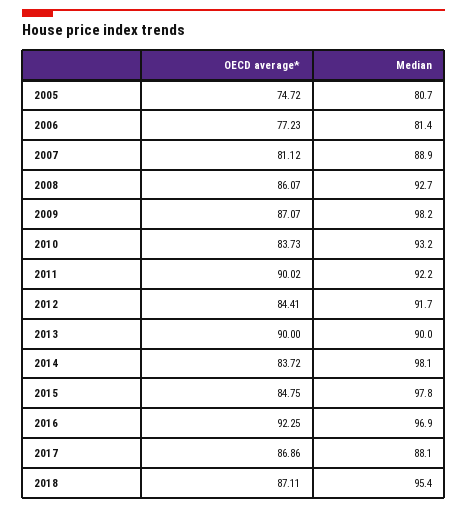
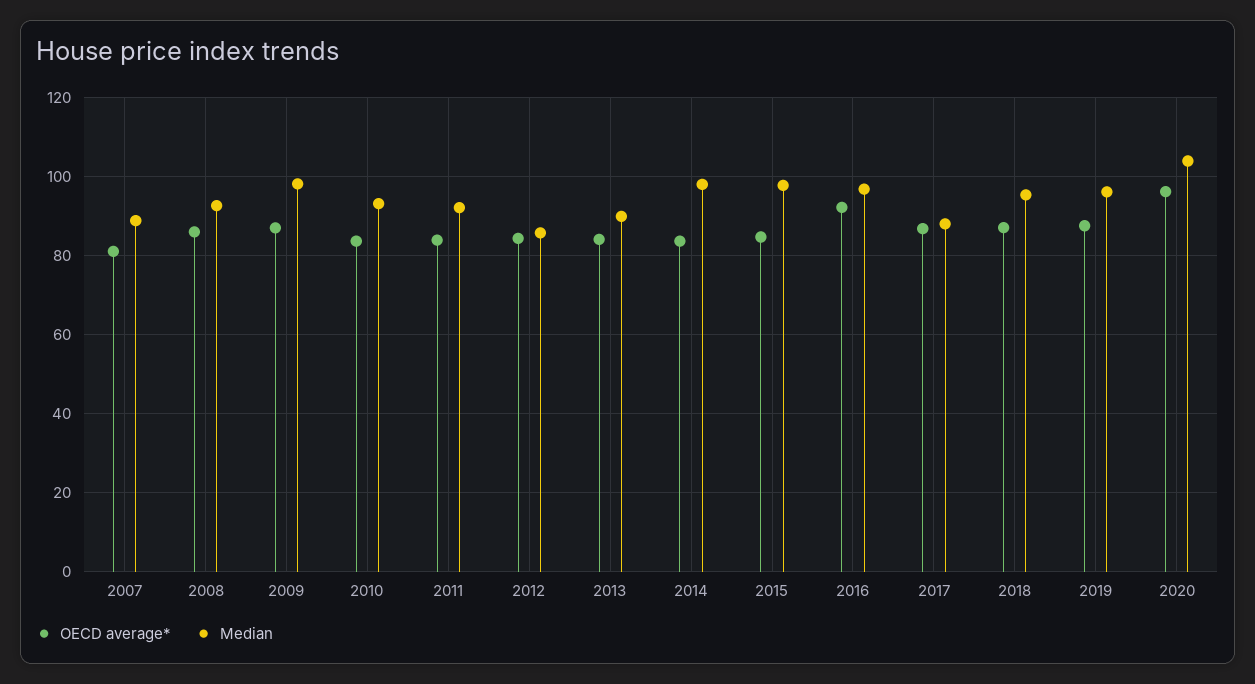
OECD average*, 2005: 74.72 -> none
Median, 2005: 80.7 -> none
OECD average*, 2006: 77.23 -> none
Median, 2006: 81.4 -> none
OECD average*, 2011: 90.02 -> 84
Median, 2012: 91.7 -> 86
OECD average*, 2013: 90 -> 84
OECD average*, 2019: none -> 88
Median, 2019: none -> 96
OECD average*, 2020: none -> 96
Median, 2020: none -> 104

